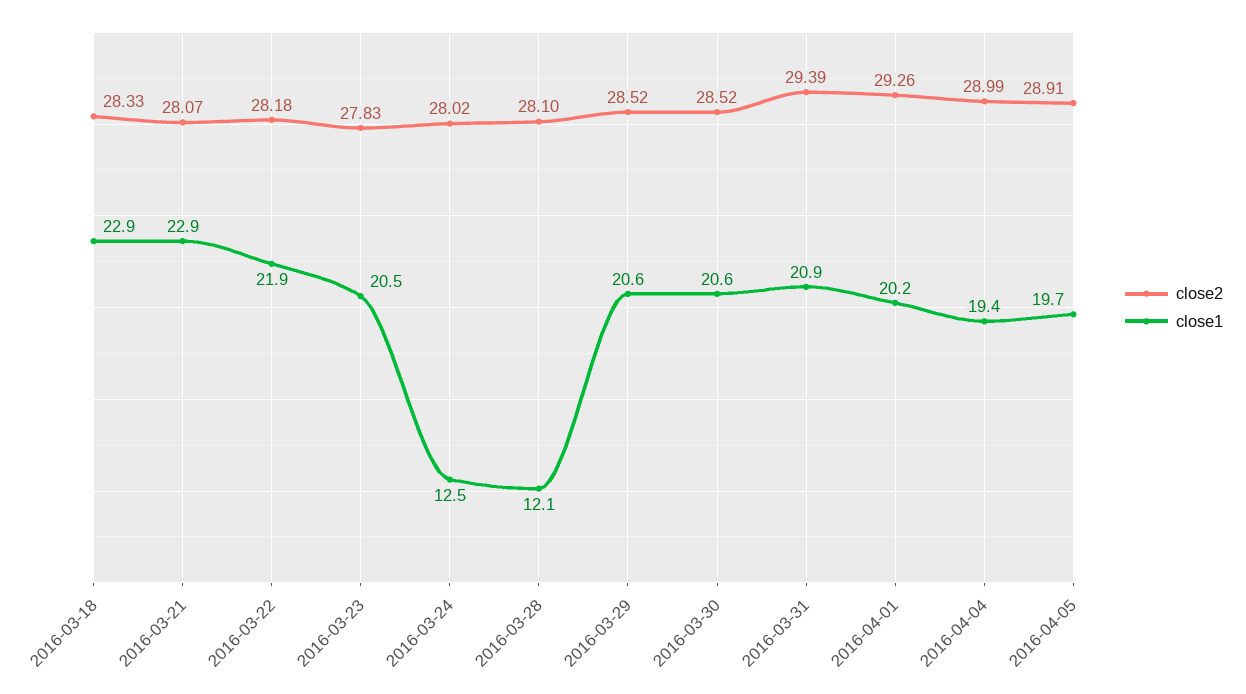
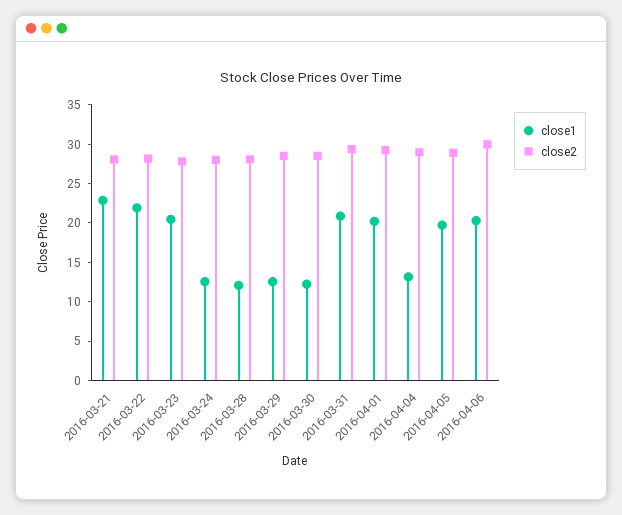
close2, 2016-03-18: 28.33 -> none
close1, 2016-03-18: 22.9 -> none
close1, 2016-03-29: 20.6 -> 12.5
close1, 2016-03-30: 20.6 -> 12.5
close1, 2016-04-04: 19.4 -> 12.5
close1, 2016-04-06: none -> 20
close2, 2016-04-06: none -> 30

